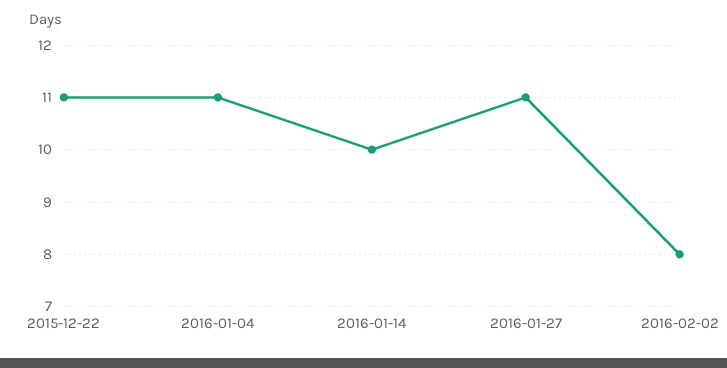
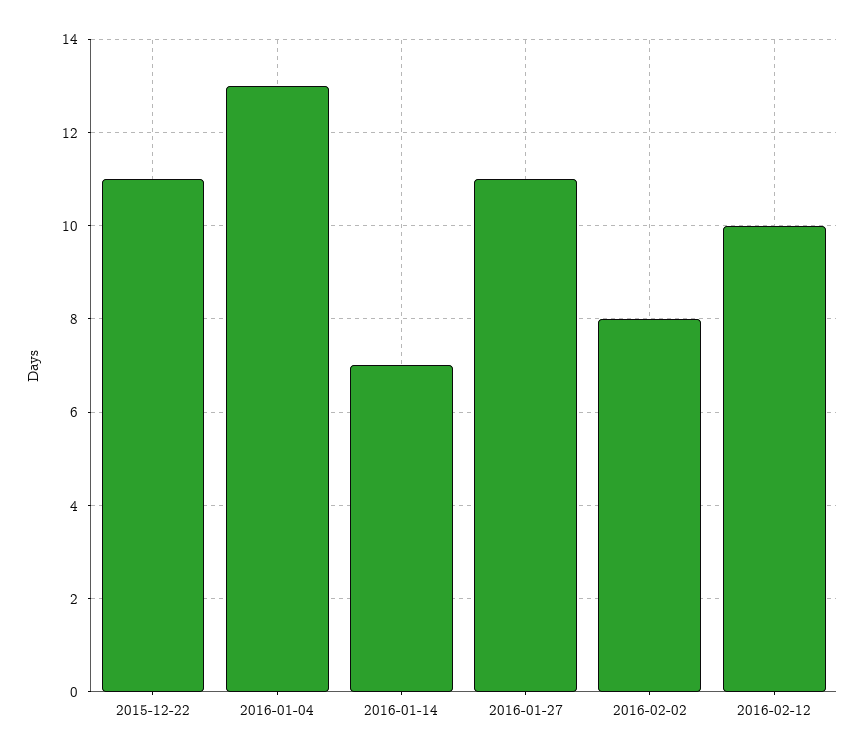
2016-01-04: 11 -> 13
2016-01-14: 10 -> 7
2016-02-12: none -> 10

